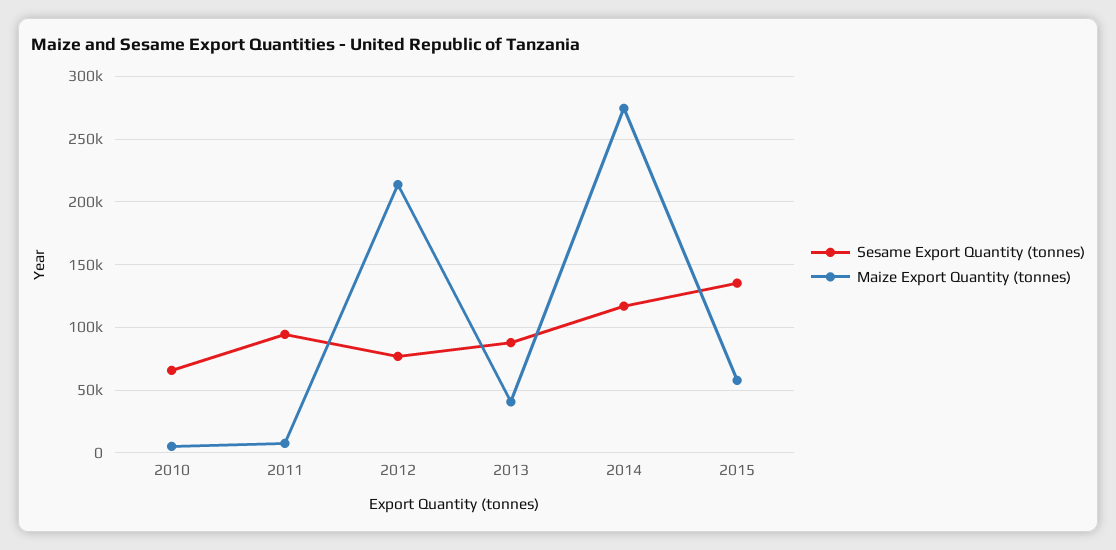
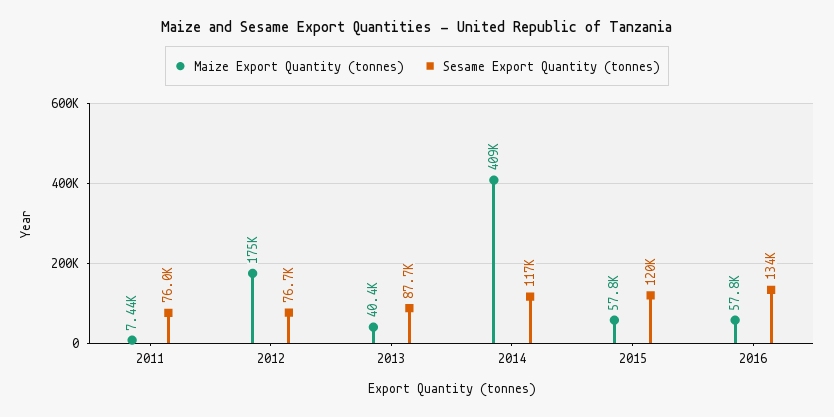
Sesame Export Quantity (tonnes), 2010: 65000 -> none
Maize Export Quantity (tonnes), 2010: 5000 -> none
Sesame Export Quantity (tonnes), 2011: 95000 -> 76000
Maize Export Quantity (tonnes), 2012: 215000 -> 175000
Maize Export Quantity (tonnes), 2014: 275000 -> 409000
Sesame Export Quantity (tonnes), 2015: 135000 -> 120000
Maize Export Quantity (tonnes), 2016: none -> 57800
Sesame Export Quantity (tonnes), 2016: none -> 134000

